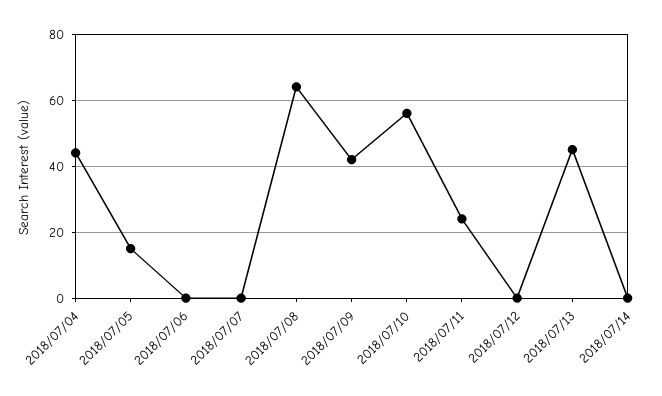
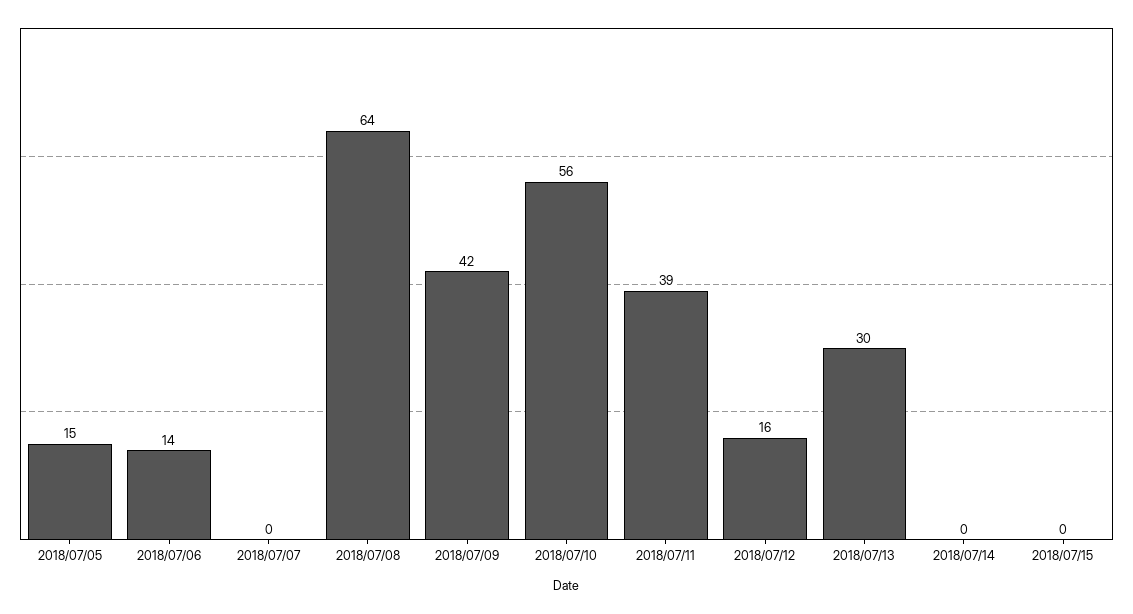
2018/07/04: 45 -> none
2018/07/06: 0 -> 14
2018/07/11: 25 -> 39
2018/07/12: 0 -> 16
2018/07/13: 45 -> 30
2018/07/15: none -> 0

